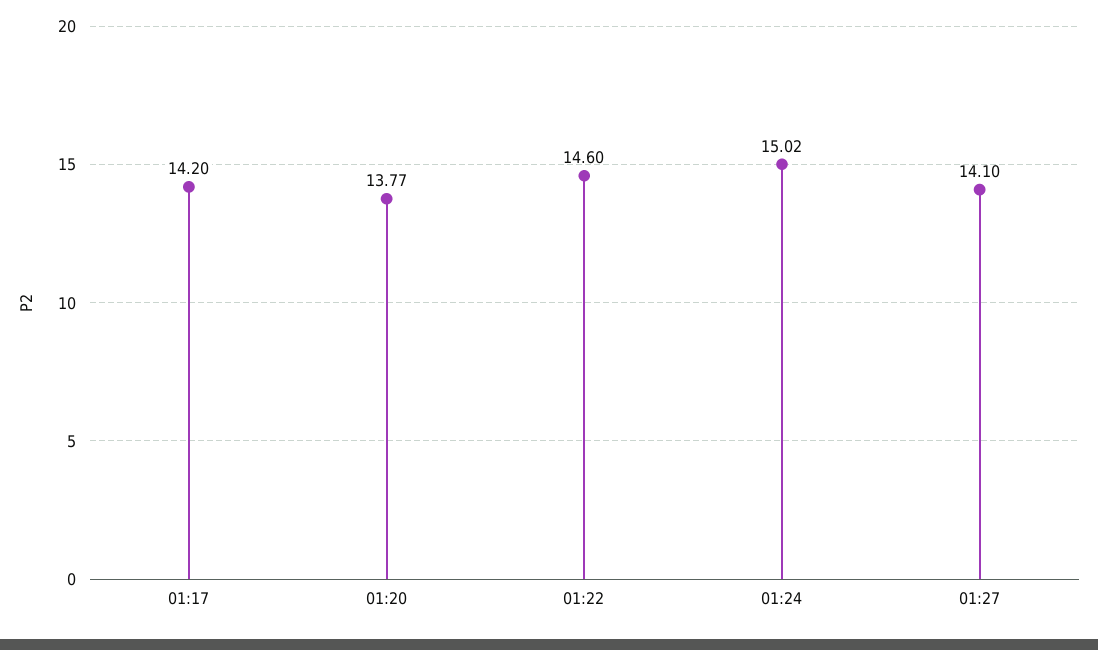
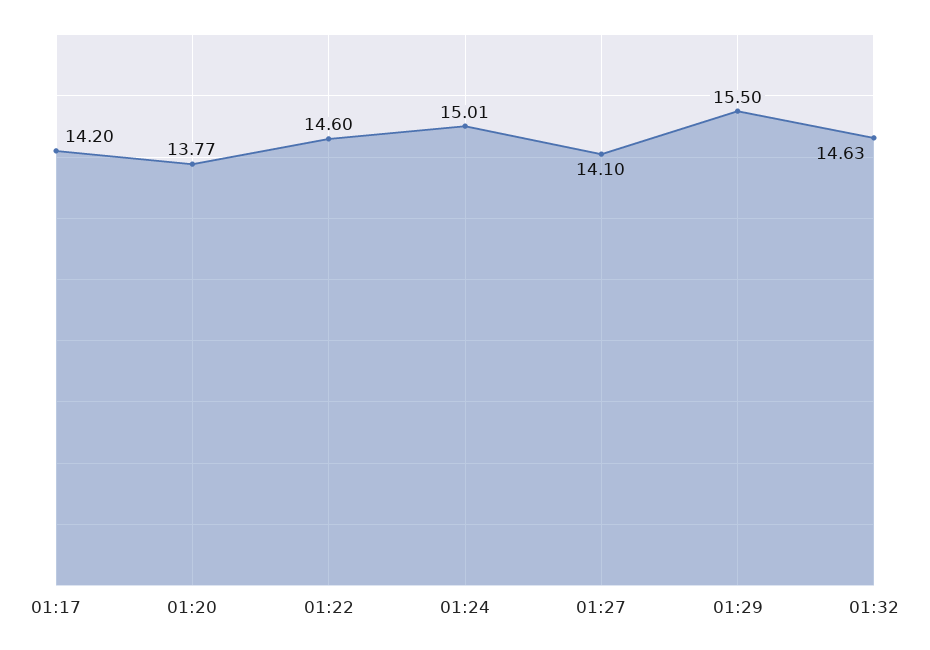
01:24: 15.02 -> 15.01
01:29: none -> 15.5
01:32: none -> 14.63

